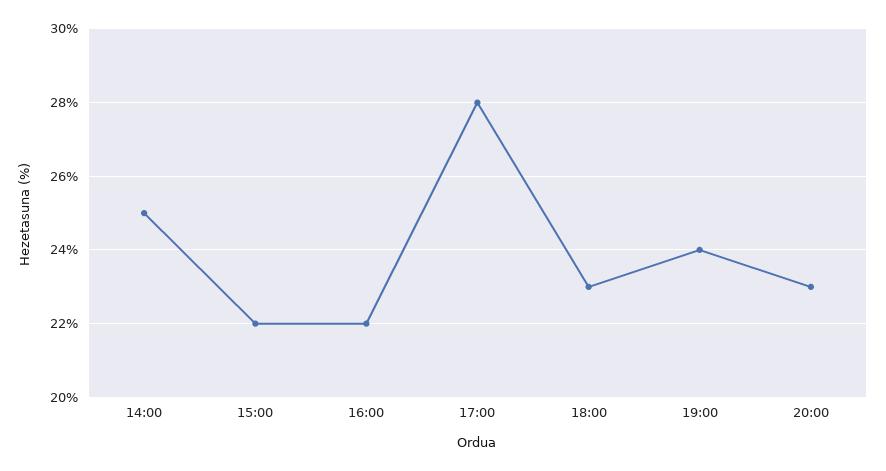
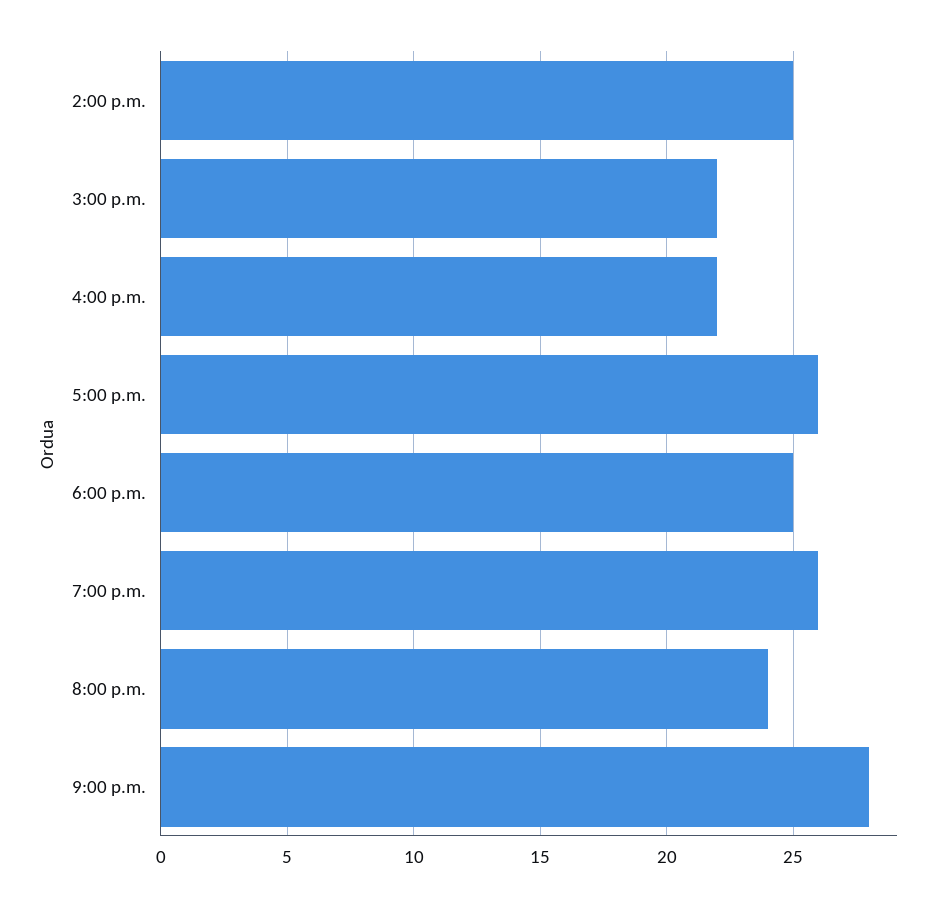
17:00: 28 -> 26
18:00: 23 -> 25
19:00: 24 -> 26
20:00: 23 -> 24
9:00 p.m.: none -> 28

